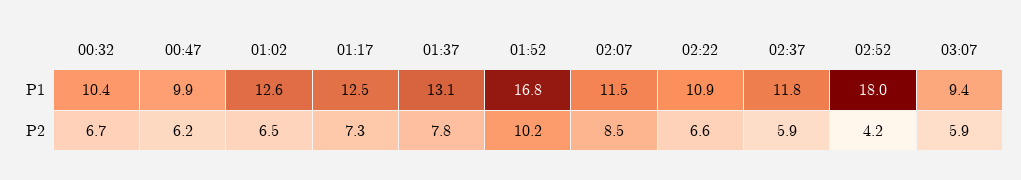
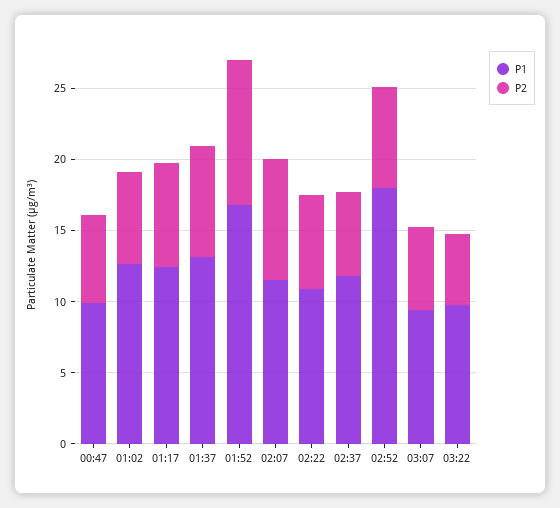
P1, 00:32: 10.4 -> none
P2, 00:32: 6.7 -> none
P2, 02:52: 4.2 -> 7
P1, 03:22: none -> 10
P2, 03:22: none -> 5

